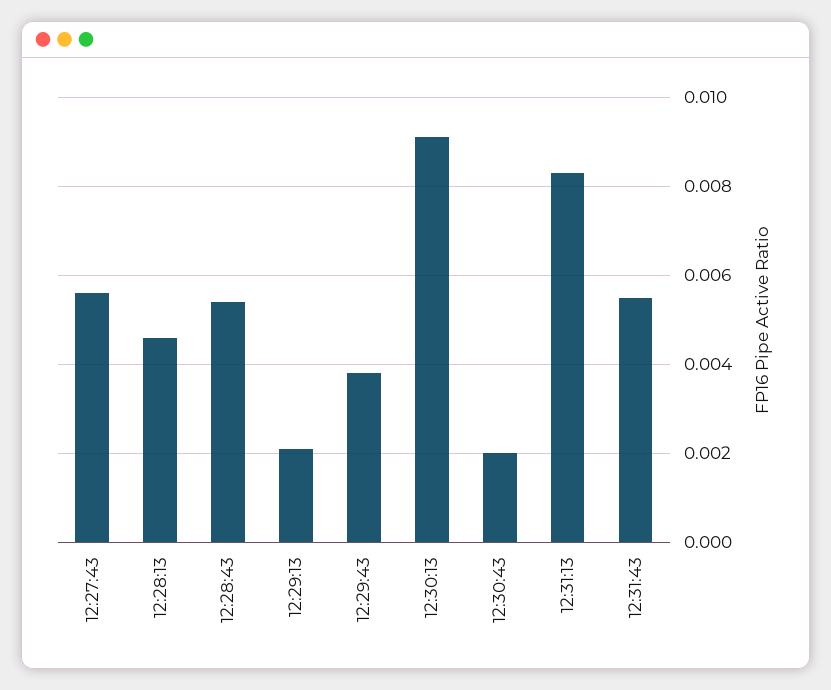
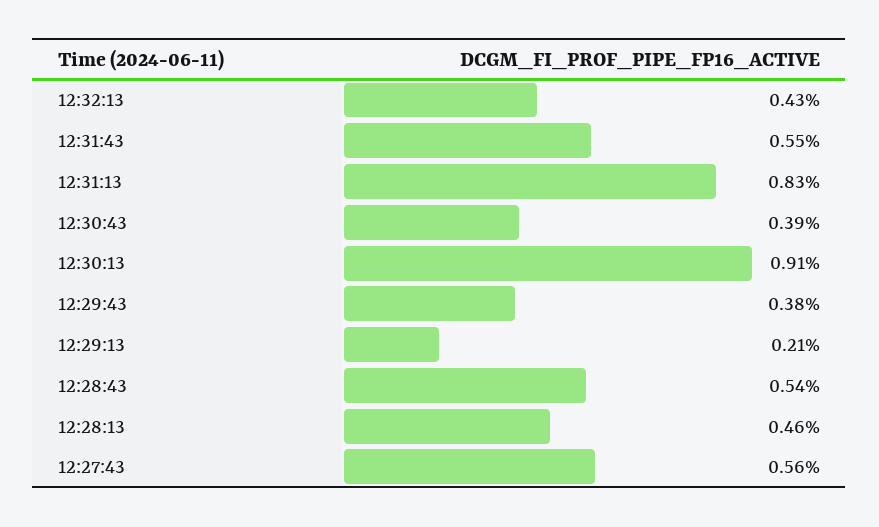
12:30:43: 0.002 -> 0.0039
12:32:13: none -> 0.0043

